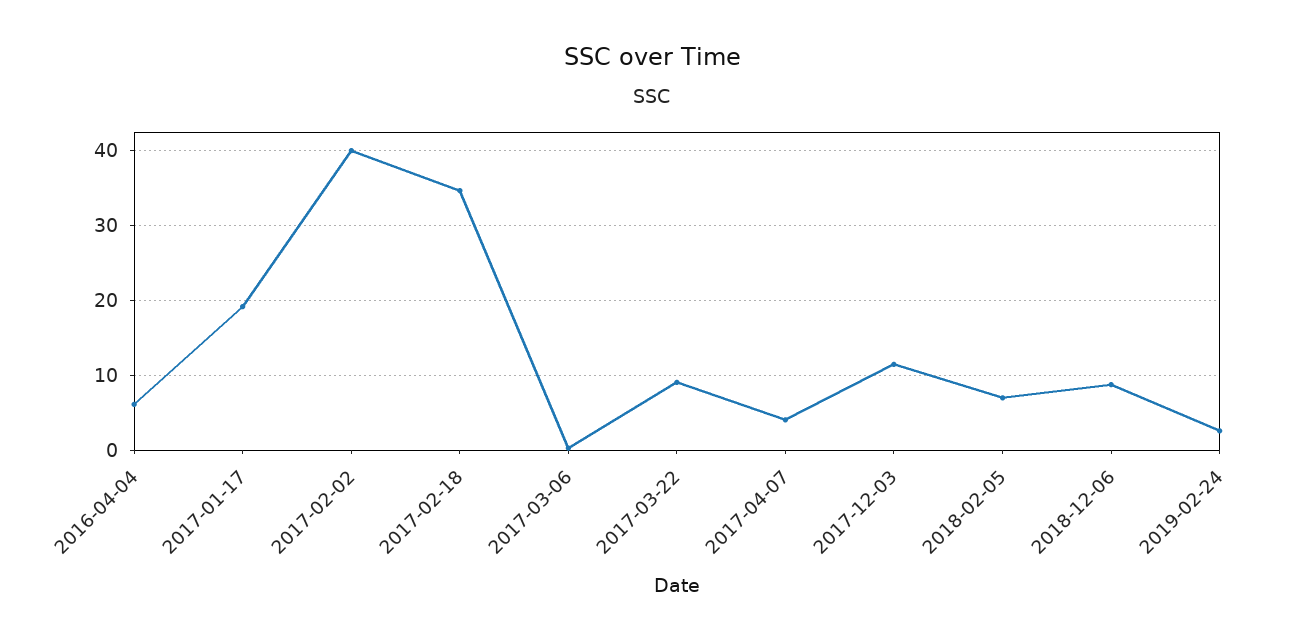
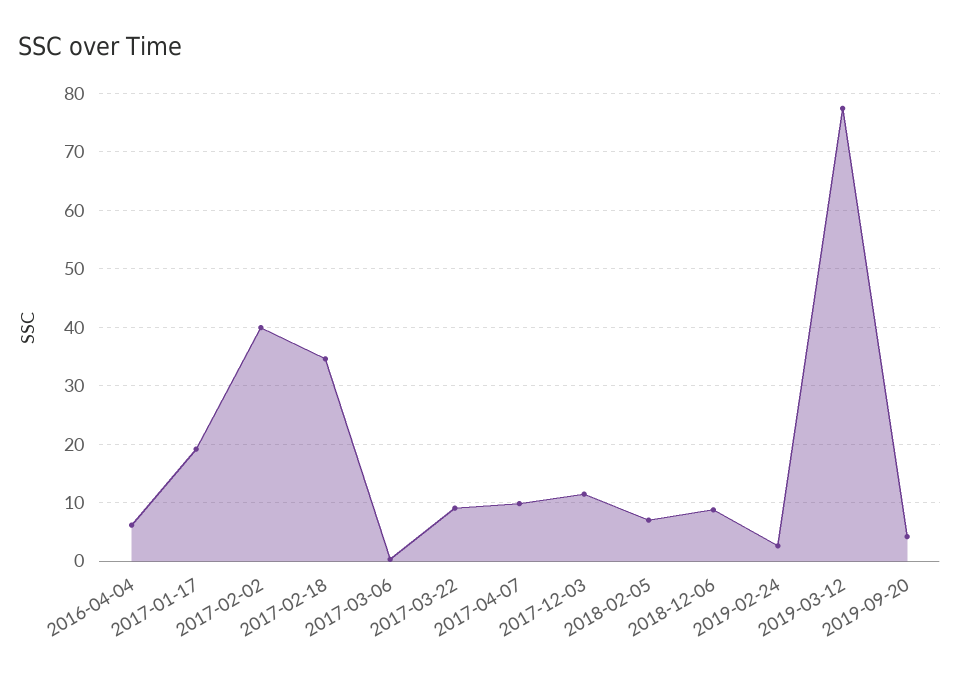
2017-04-07: 4 -> 10
2019-03-12: none -> 78
2019-09-20: none -> 4

